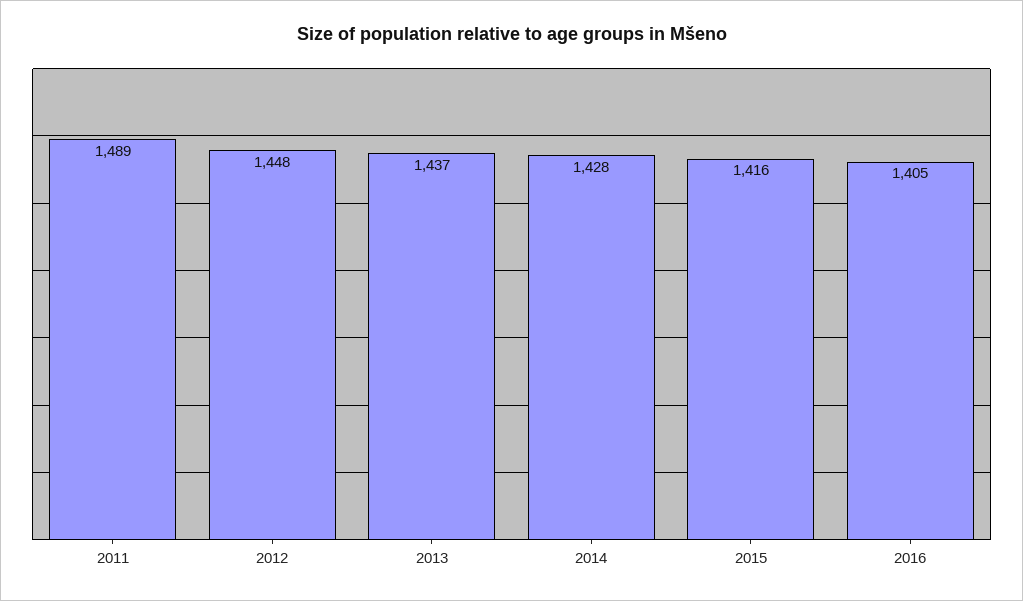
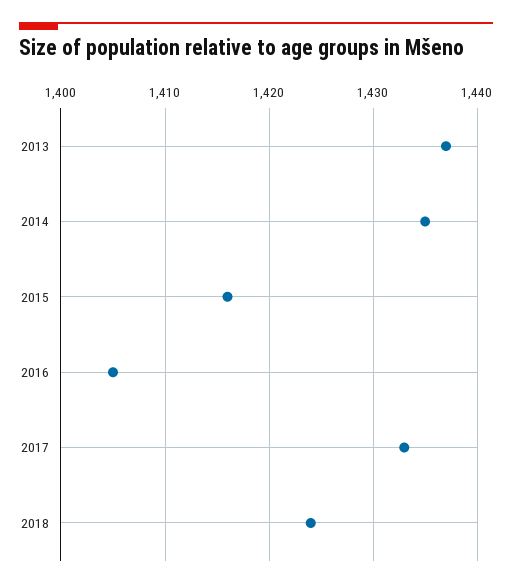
2011: 1489 -> none
2012: 1448 -> none
2014: 1428 -> 1435
2017: none -> 1433
2018: none -> 1424

